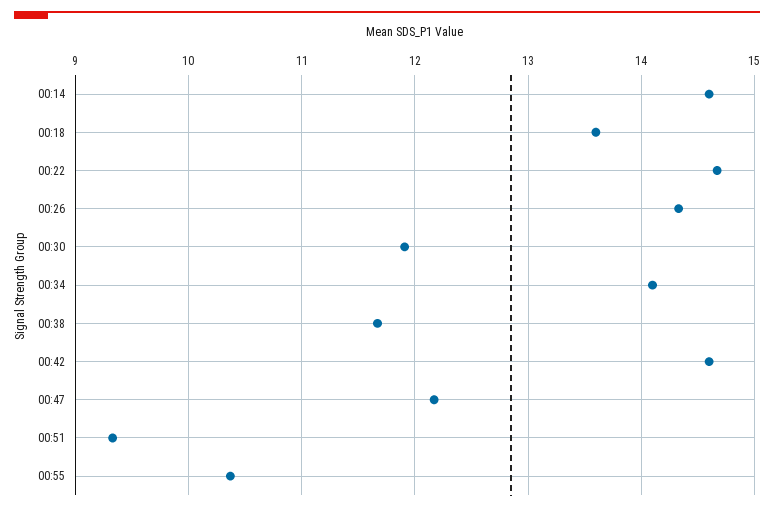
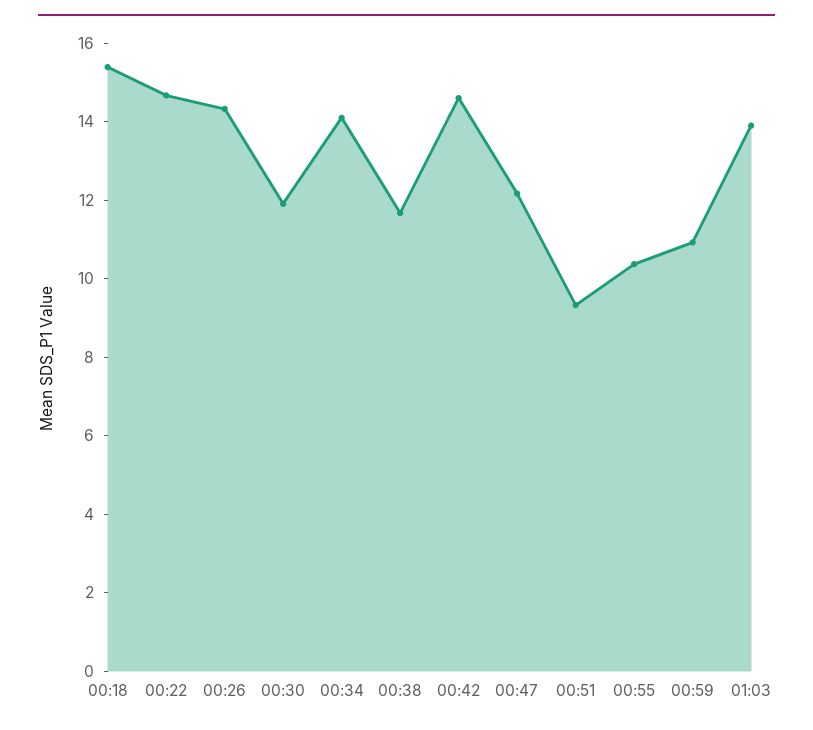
00:14: 14.6 -> none
00:18: 13.6 -> 15.5
00:59: none -> 11
01:03: none -> 14

